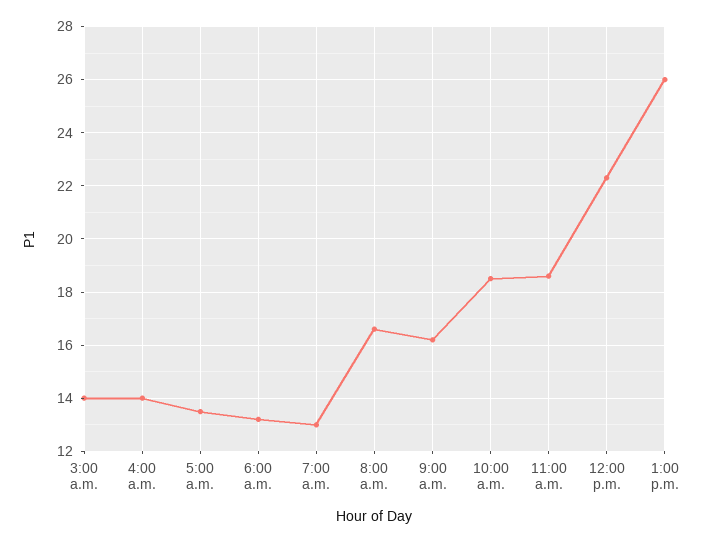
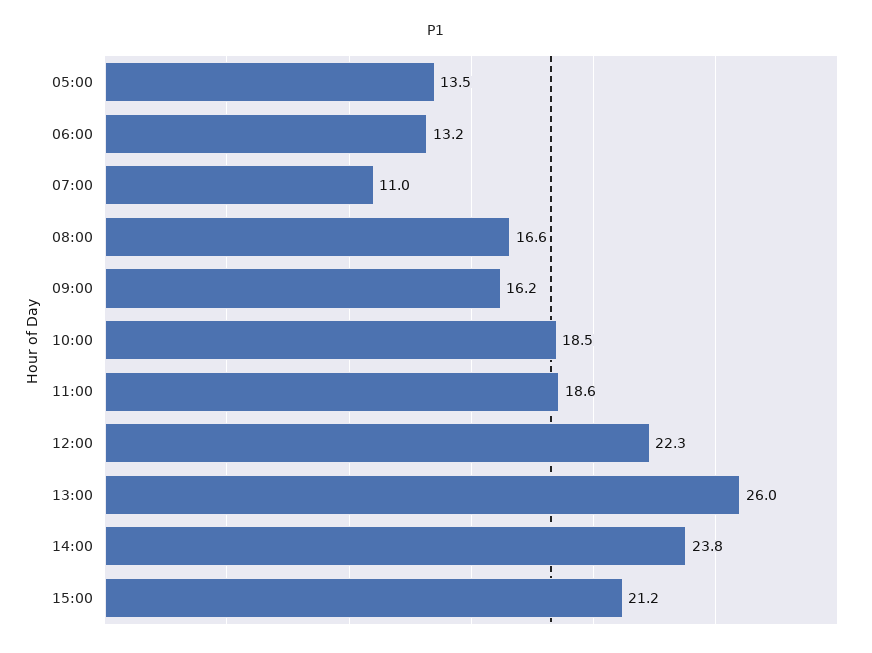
3:00 a.m.: 14 -> none
4:00 a.m.: 14 -> none
7:00 a.m.: 13 -> 11
14:00: none -> 23.8
15:00: none -> 21.2

